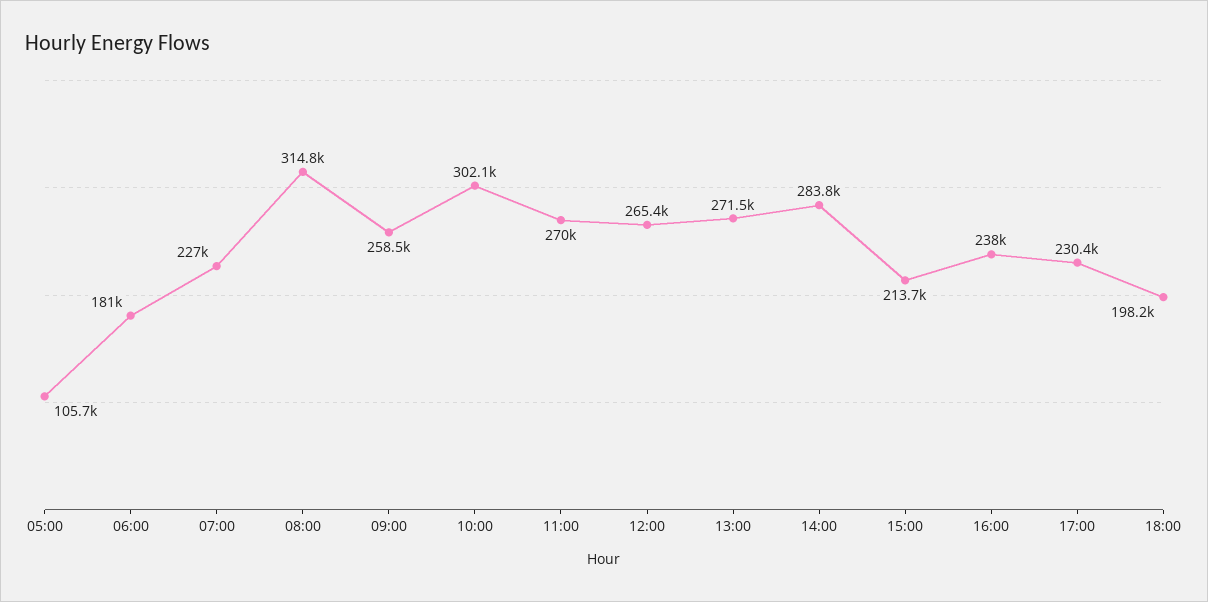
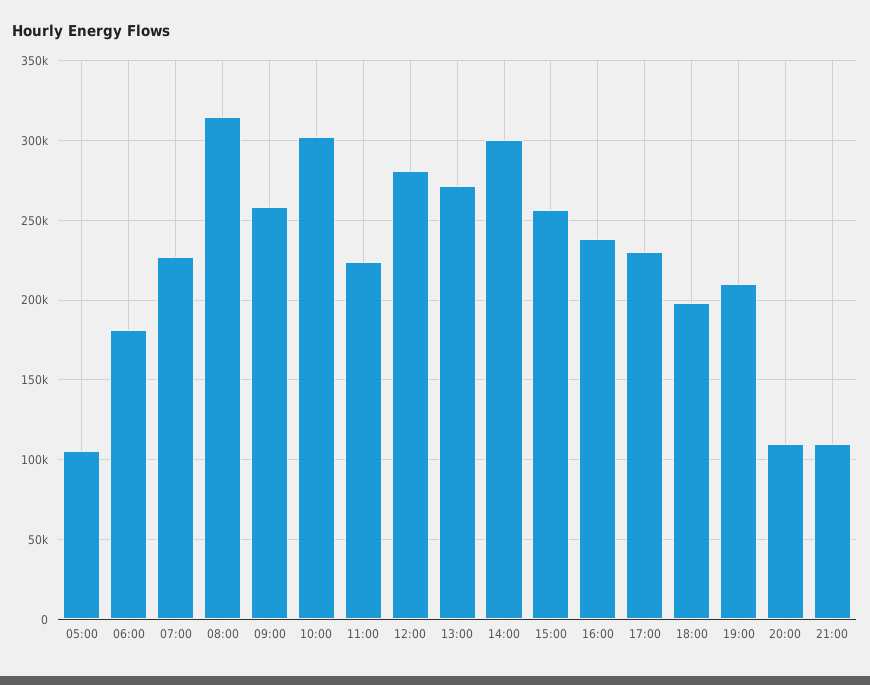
11:00: 270000 -> 225000
12:00: 265400 -> 280000
14:00: 283800 -> 300000
15:00: 213700 -> 255000
19:00: none -> 210000
20:00: none -> 110000
21:00: none -> 110000

